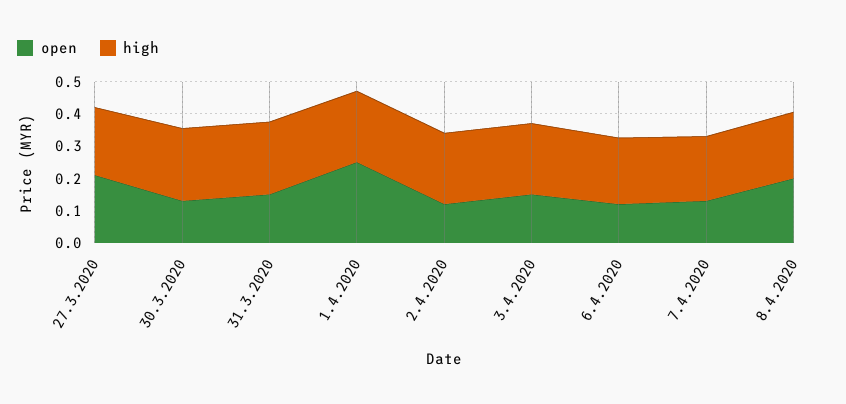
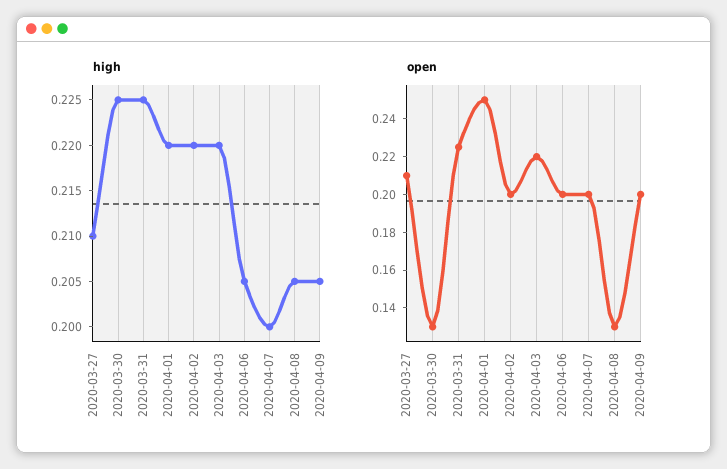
open, 31.3.2020: 0.15 -> 0.225
open, 2.4.2020: 0.125 -> 0.2
open, 3.4.2020: 0.15 -> 0.22
open, 6.4.2020: 0.125 -> 0.2
open, 7.4.2020: 0.125 -> 0.2
open, 8.4.2020: 0.2 -> 0.13
high, 2020-04-09: none -> 0.205
open, 2020-04-09: none -> 0.2

